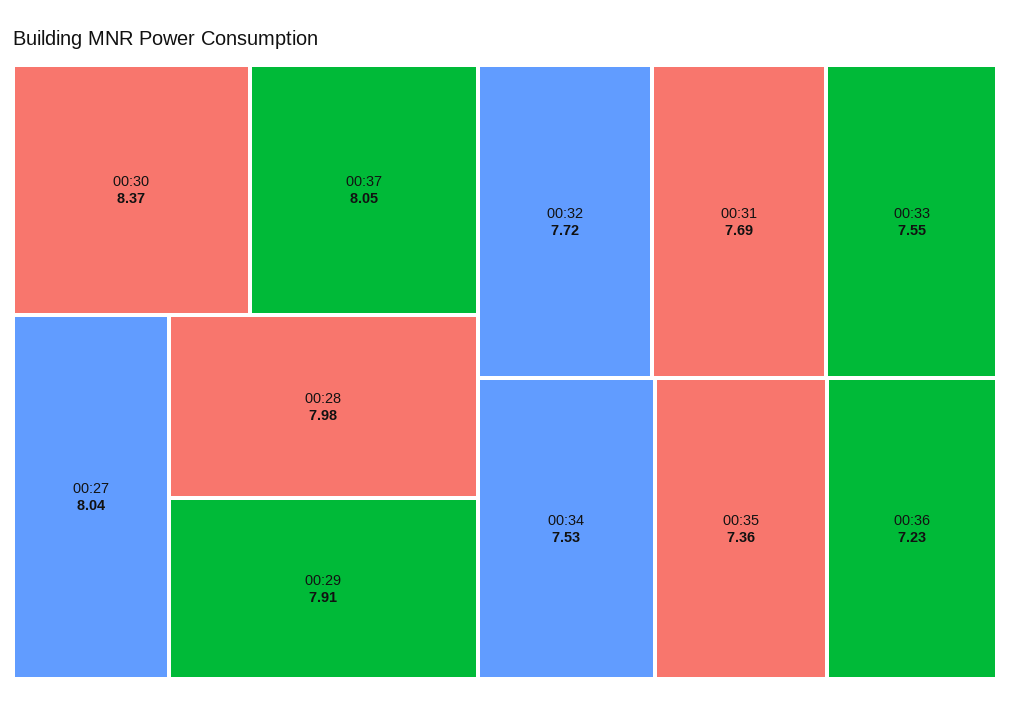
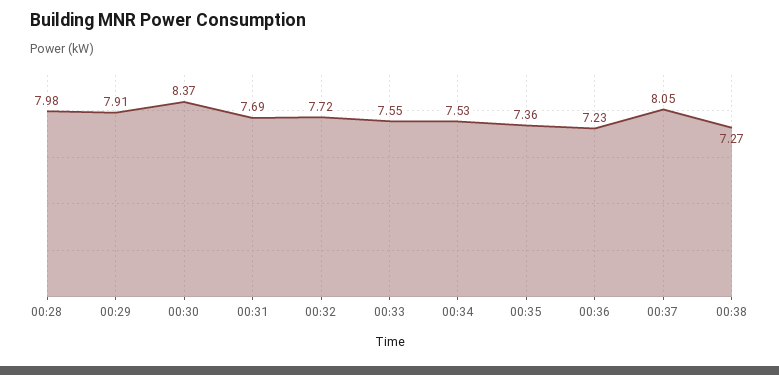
00:27: 8.04 -> none
00:38: none -> 7.27

